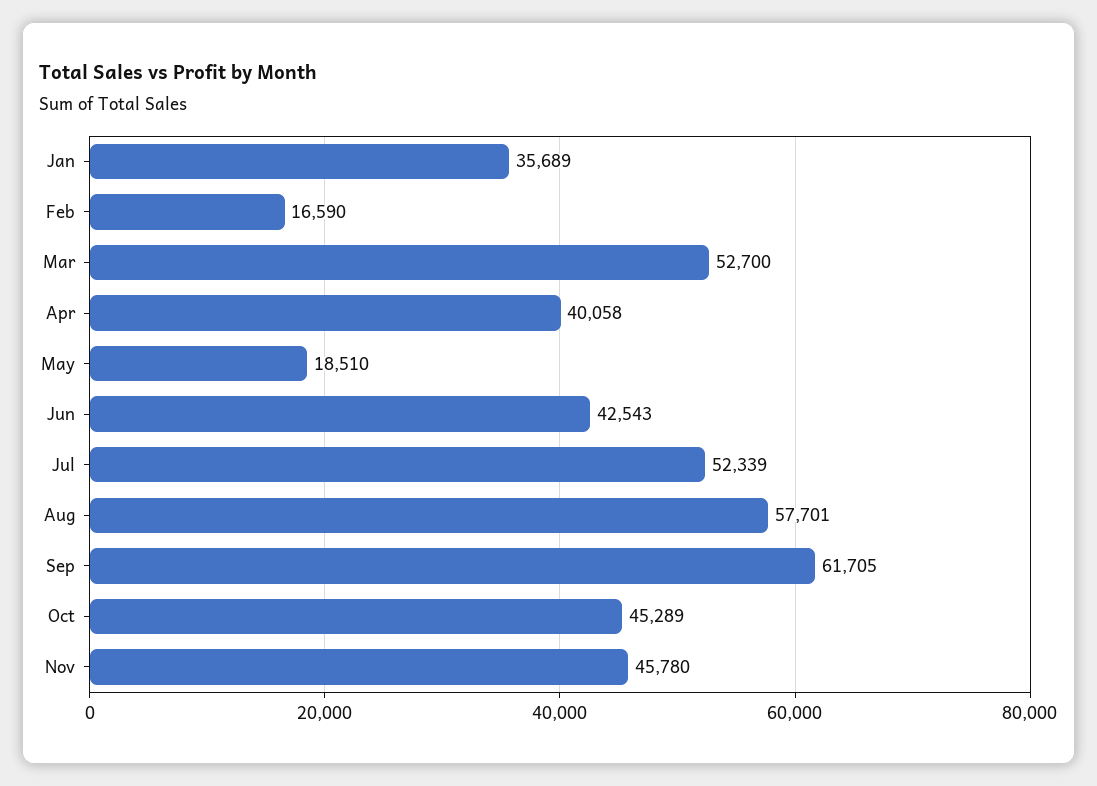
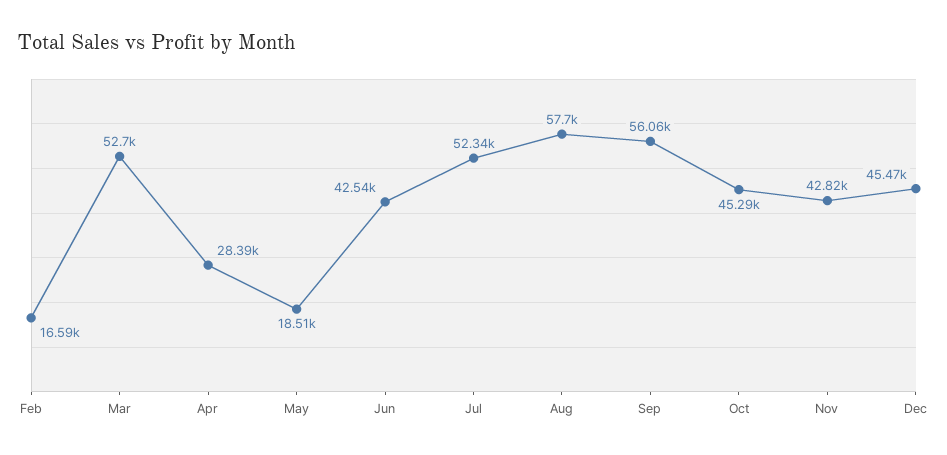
Jan: 35689 -> none
Apr: 40058 -> 28390
Sep: 61705 -> 56060
Nov: 45780 -> 42820
Dec: none -> 45470

